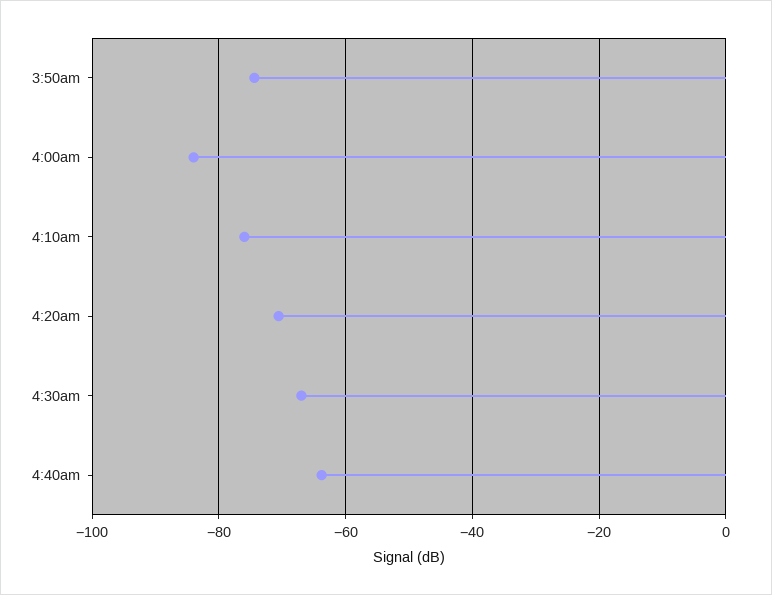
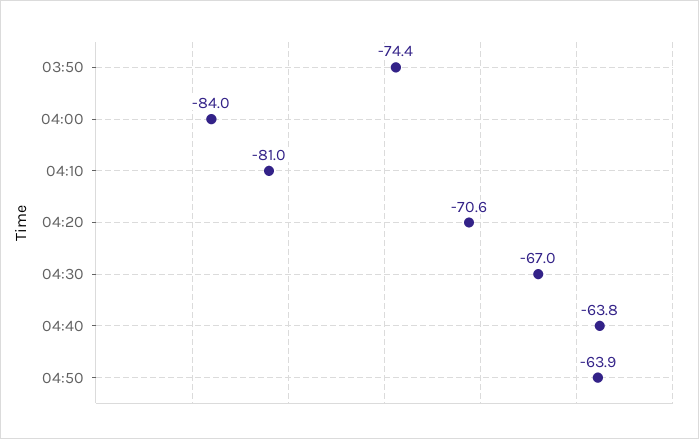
4:10am: -76 -> -81
04:50: none -> -63.9

